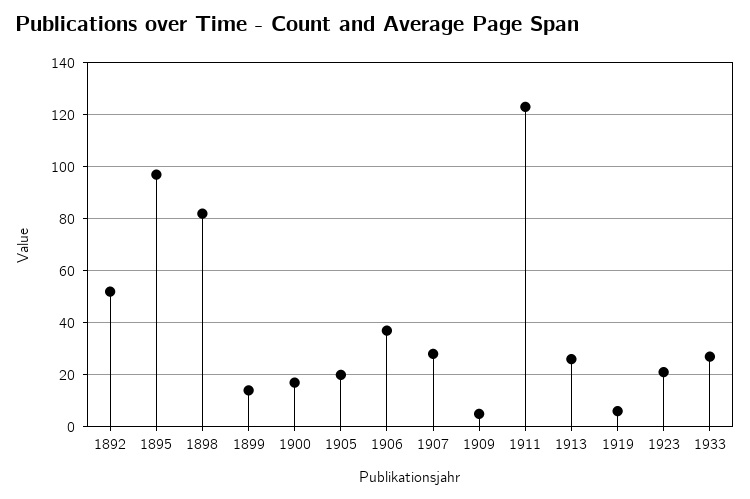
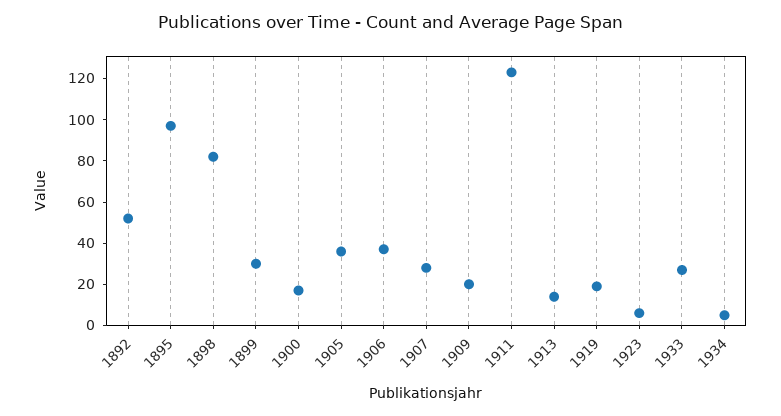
1899: 15 -> 30
1905: 20 -> 35
1909: 5 -> 20
1913: 25 -> 15
1919: 5 -> 20
1923: 20 -> 5
1934: none -> 5

